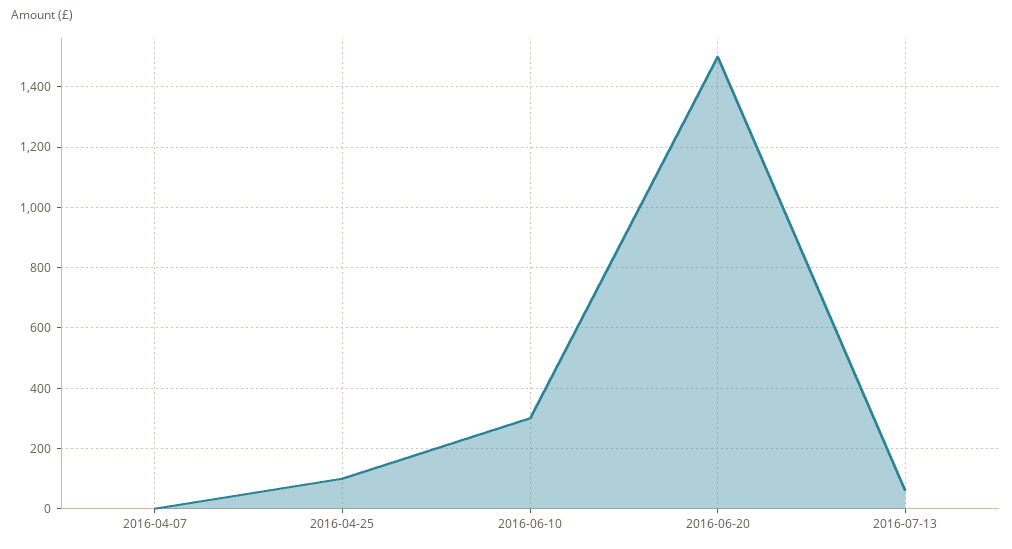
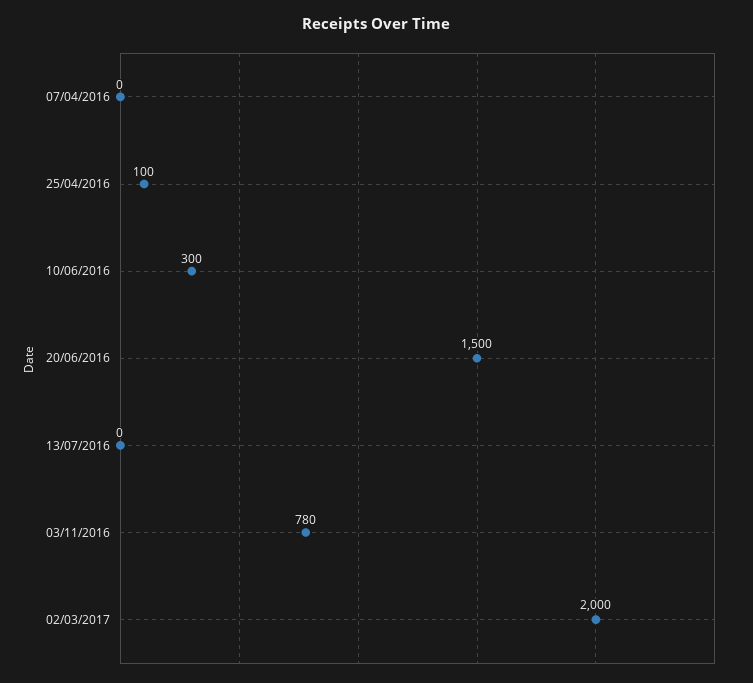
2016-07-13: 60 -> 0
03/11/2016: none -> 780
02/03/2017: none -> 2000

